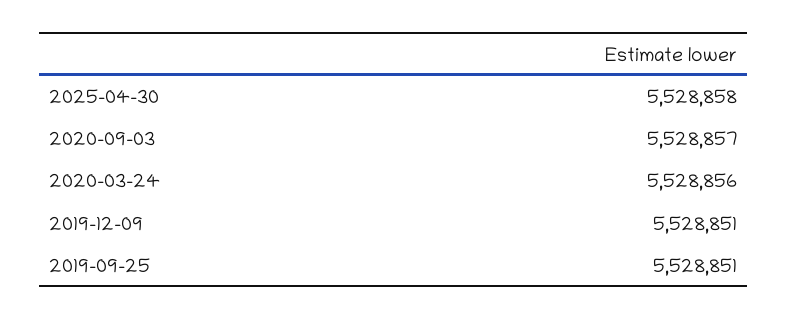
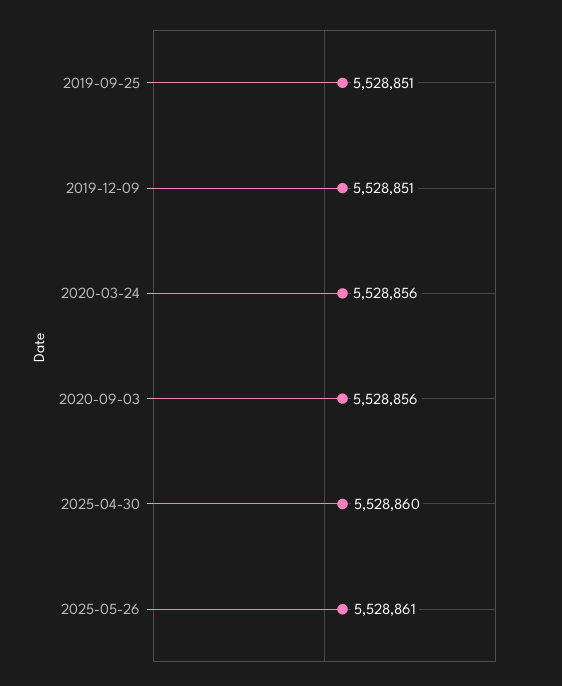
2025-04-30: 5528858 -> 5528860
2020-09-03: 5528857 -> 5528856
2025-05-26: none -> 5528861

